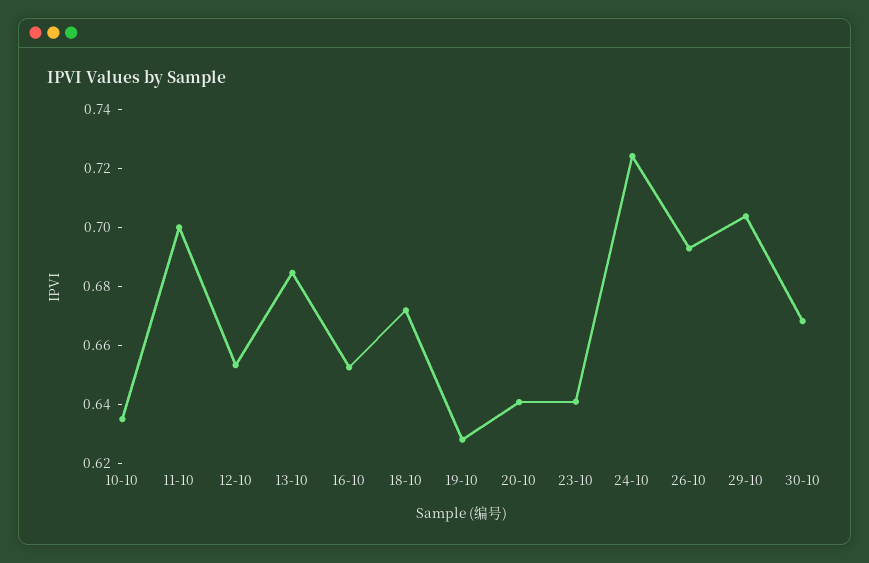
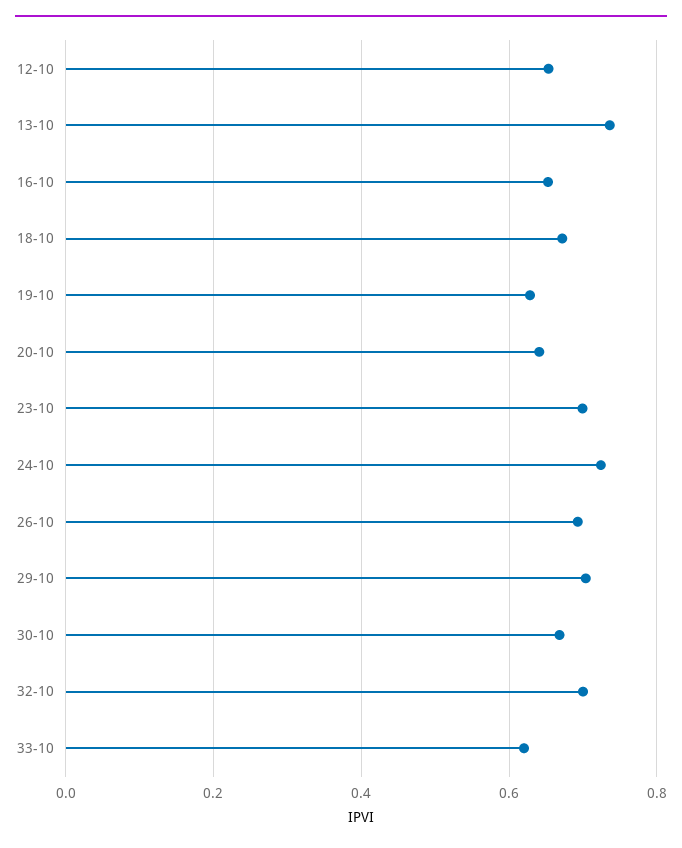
10-10: 0.635 -> none
11-10: 0.7 -> none
13-10: 0.685 -> 0.74
23-10: 0.64 -> 0.7
32-10: none -> 0.7
33-10: none -> 0.62

